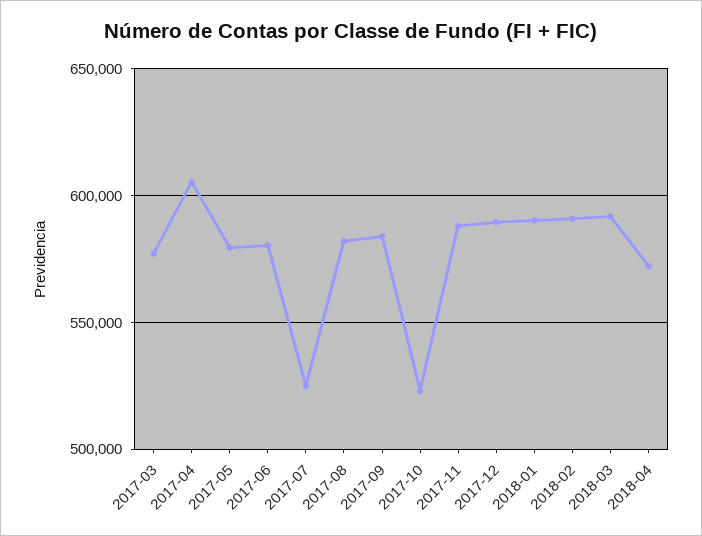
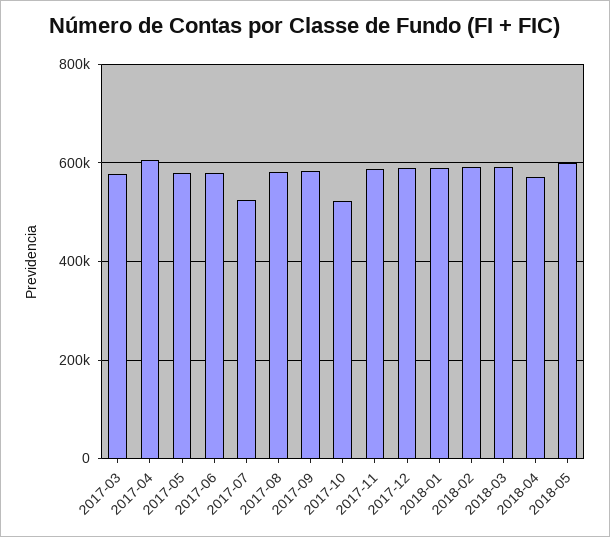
2018-05: none -> 600000

